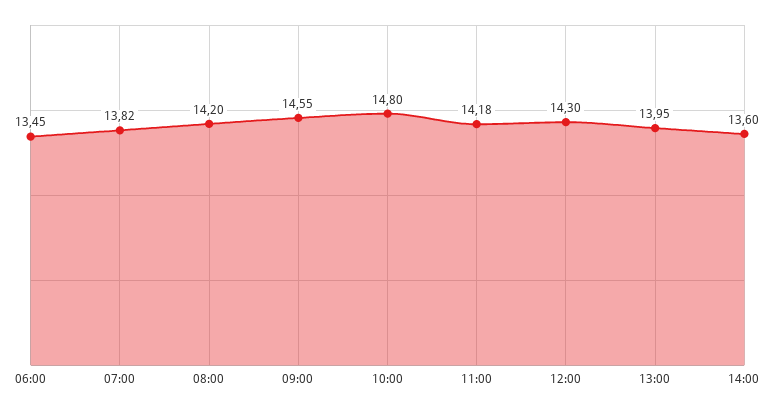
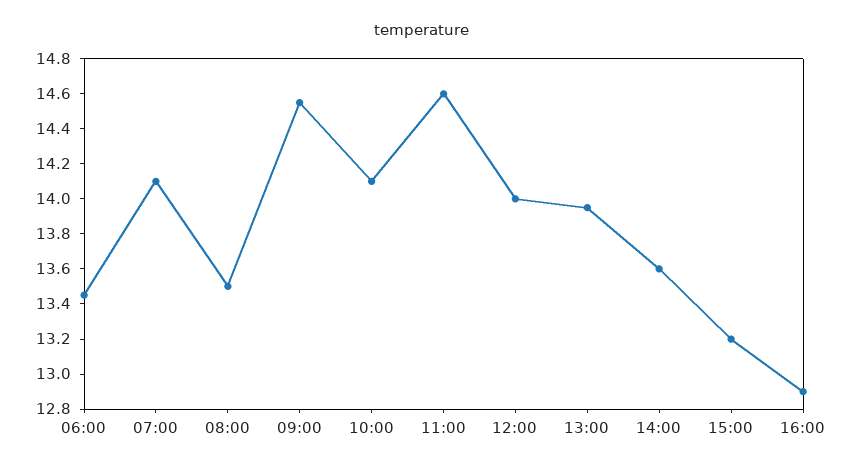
07:00: 13.82 -> 14.1
08:00: 14.2 -> 13.5
10:00: 14.8 -> 14.1
11:00: 14.18 -> 14.6
12:00: 14.3 -> 14
15:00: none -> 13.2
16:00: none -> 12.9

